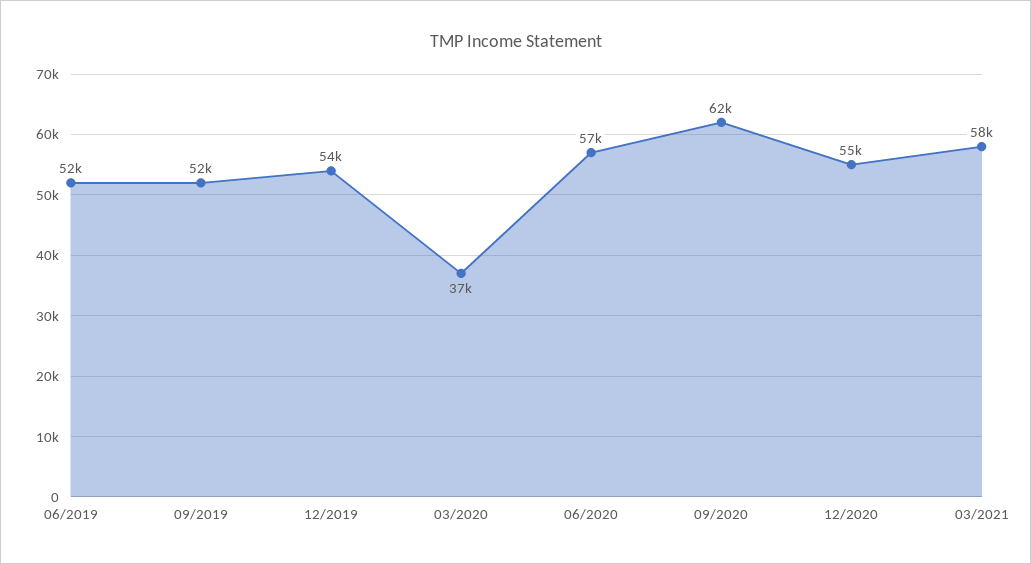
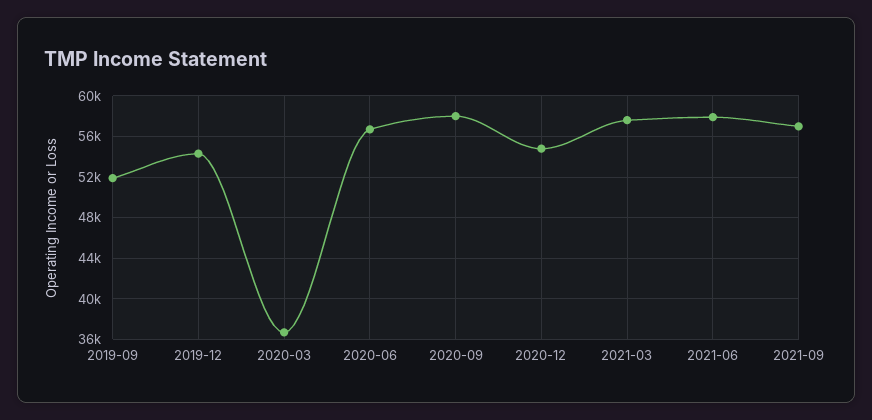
06/2019: 52000 -> none
09/2020: 62000 -> 58000
2021-06: none -> 58000
2021-09: none -> 57000

